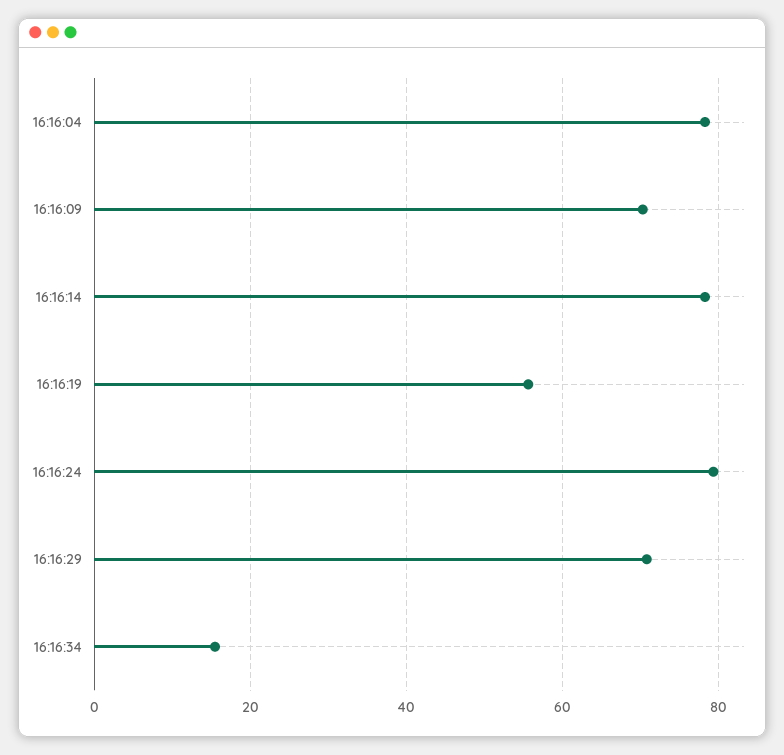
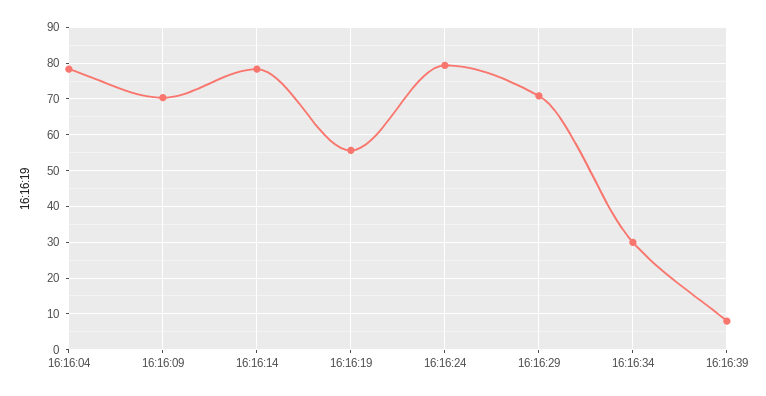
16:16:34: 16 -> 30
16:16:39: none -> 8

